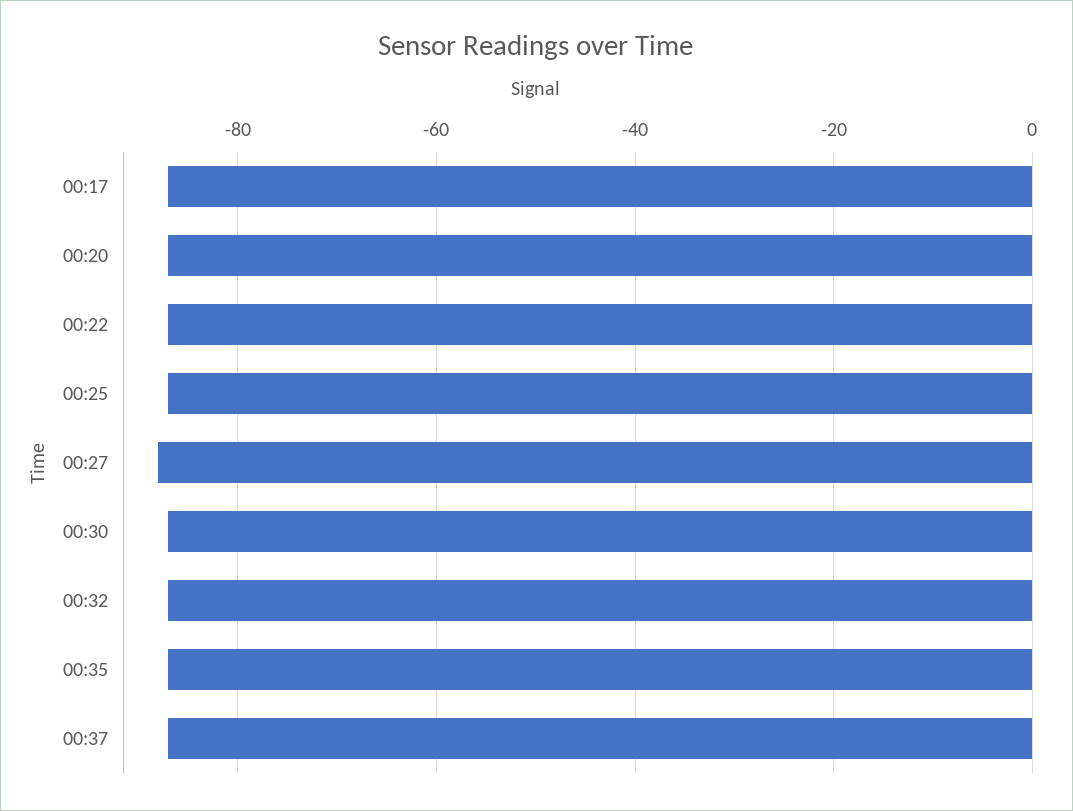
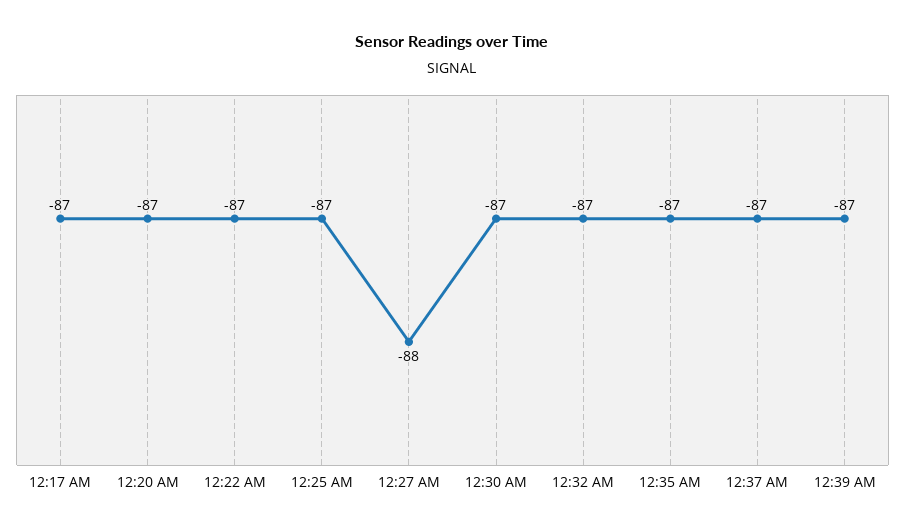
12:39 AM: none -> -87

